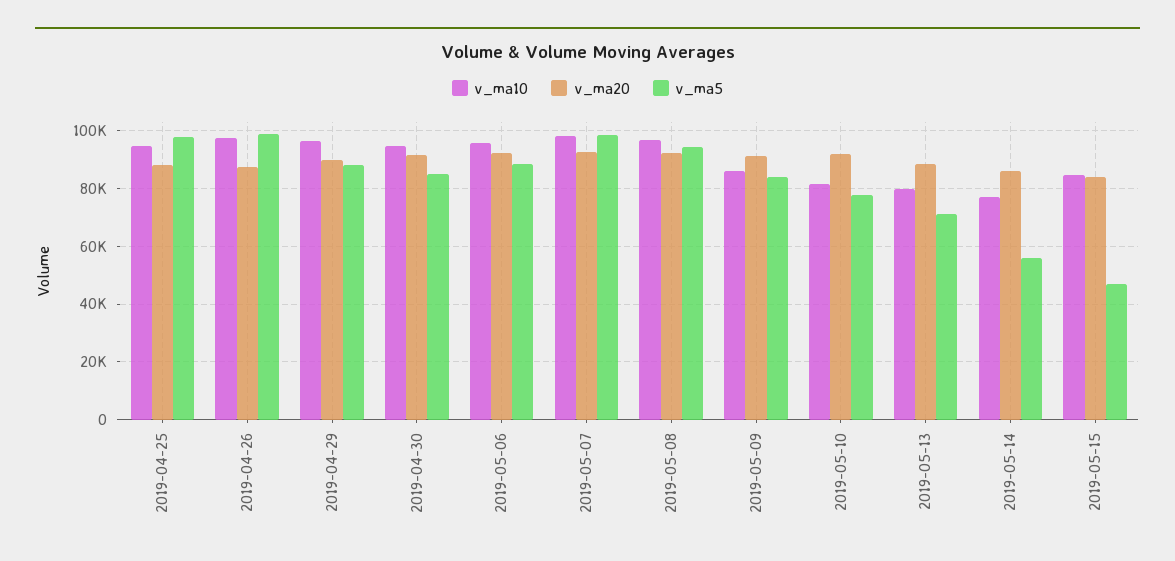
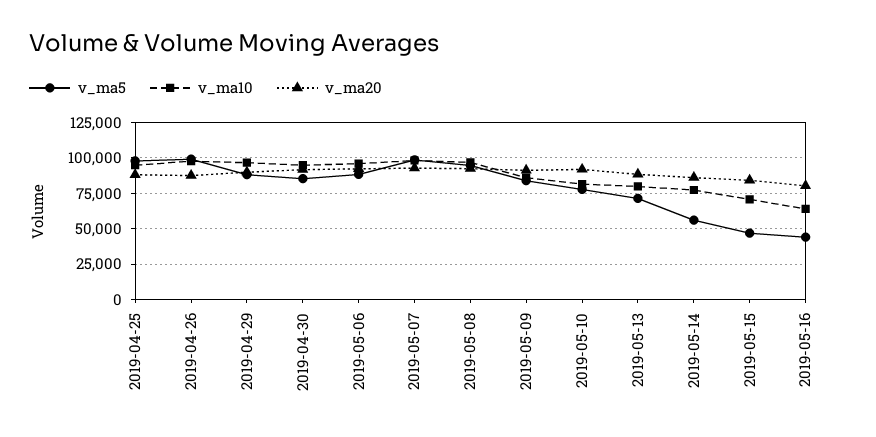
v_ma10, 2019-05-15: 85000 -> 70000
v_ma5, 2019-05-16: none -> 45000
v_ma10, 2019-05-16: none -> 65000
v_ma20, 2019-05-16: none -> 80000

